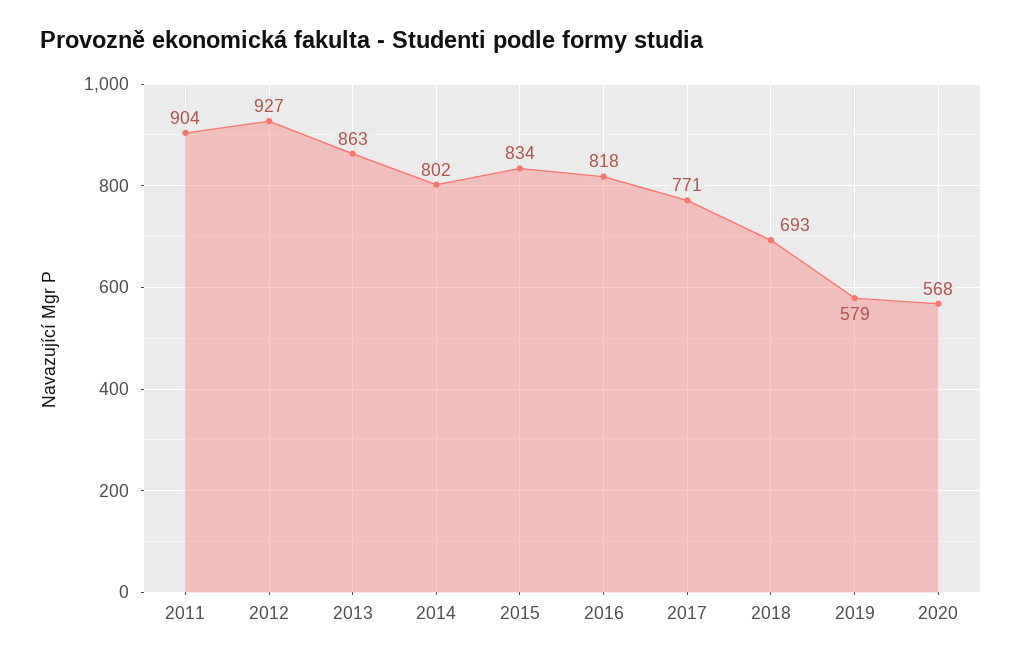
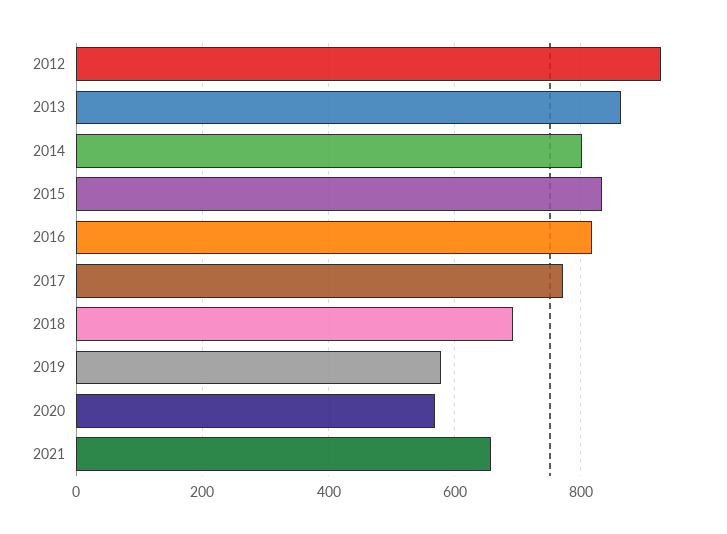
2011: 904 -> none
2021: none -> 660

